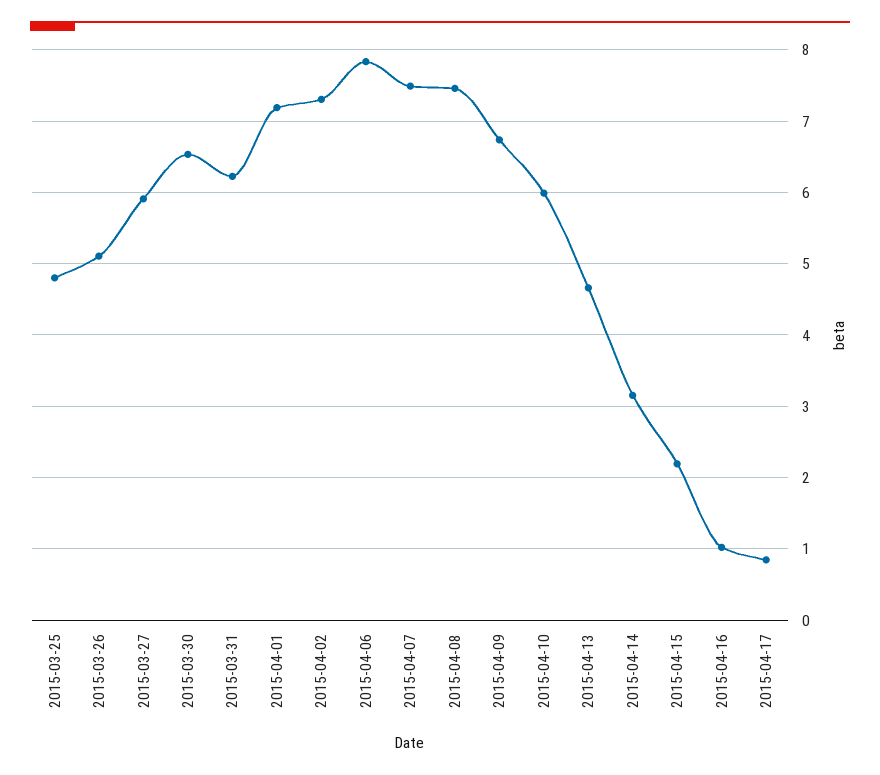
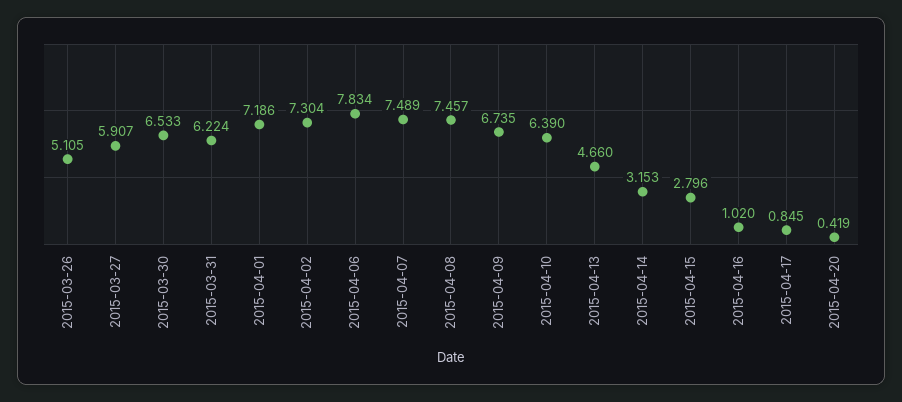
2015-03-25: 4.8 -> none
2015-04-10: 6 -> 6.39
2015-04-15: 2.2 -> 2.796
2015-04-20: none -> 0.419

